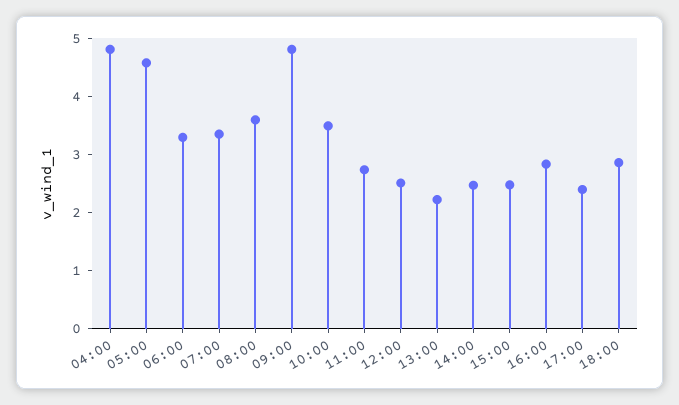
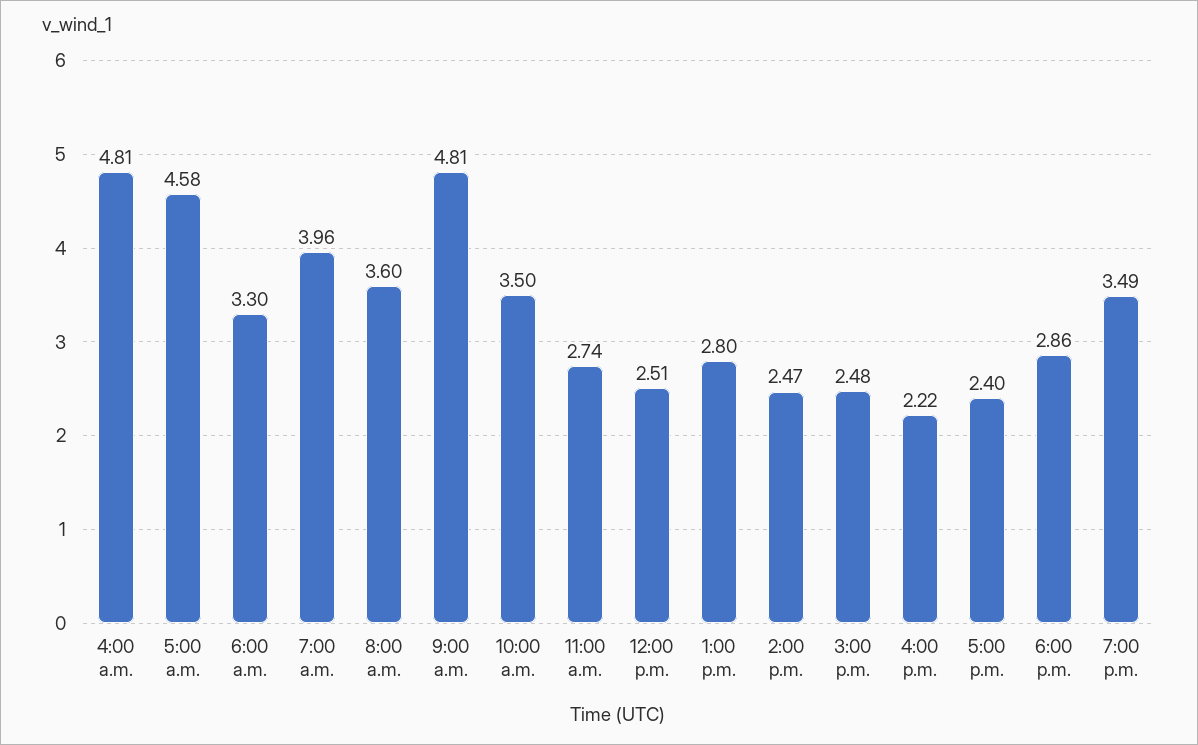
07:00: 3.4 -> 3.96
13:00: 2.2 -> 2.8
16:00: 2.8 -> 2.22
7:00 p.m.: none -> 3.49

